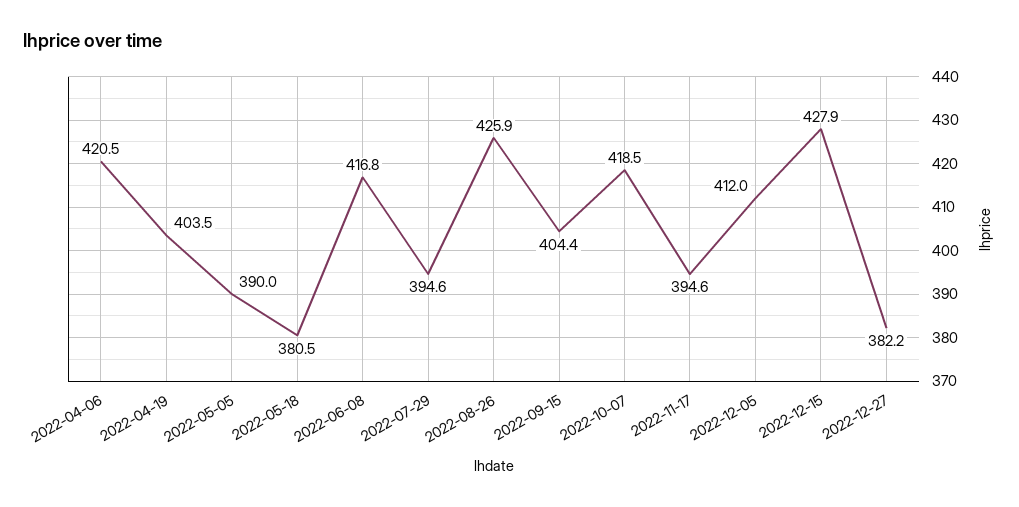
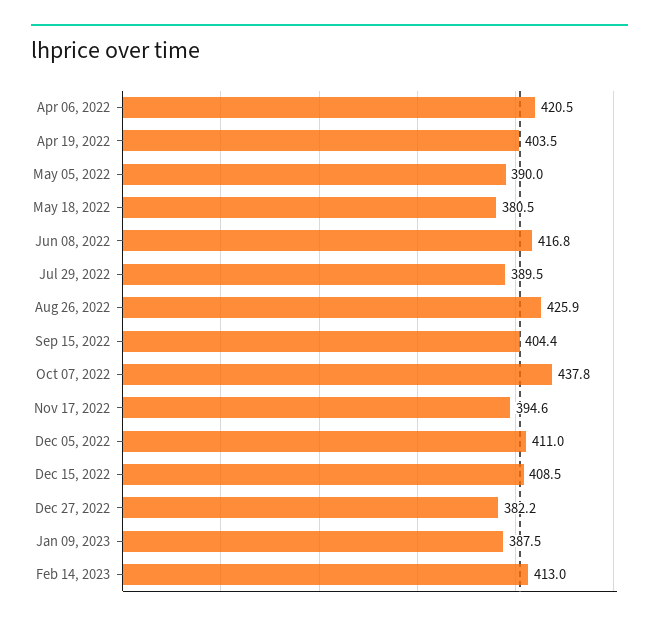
2022-07-29: 394.6 -> 389.5
2022-10-07: 418.5 -> 437.8
2022-12-05: 412 -> 411
2022-12-15: 427.9 -> 408.5
Jan 09, 2023: none -> 387.5
Feb 14, 2023: none -> 413

